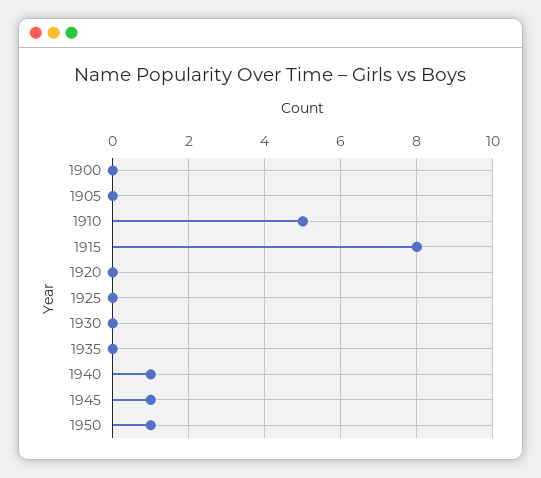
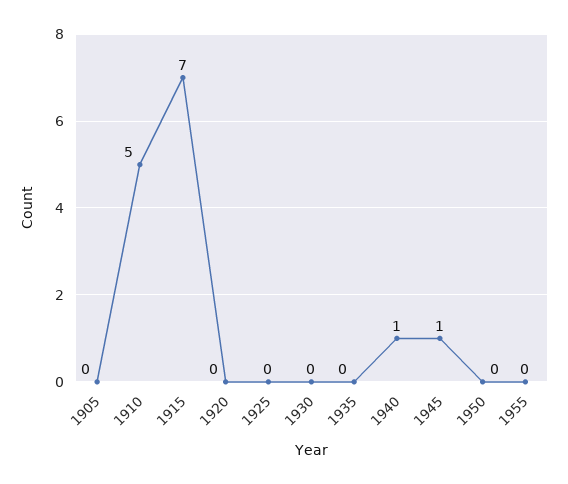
1900: 0 -> none
1915: 8 -> 7
1950: 1 -> 0
1955: none -> 0

